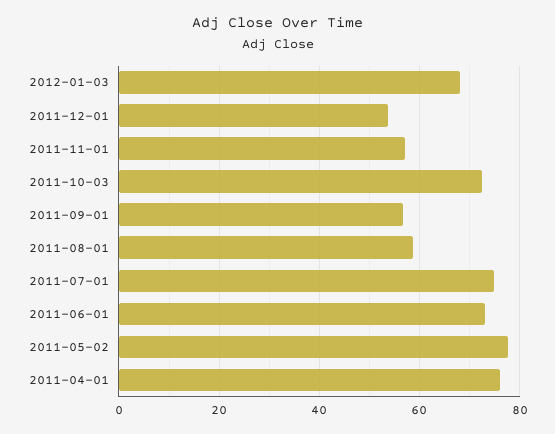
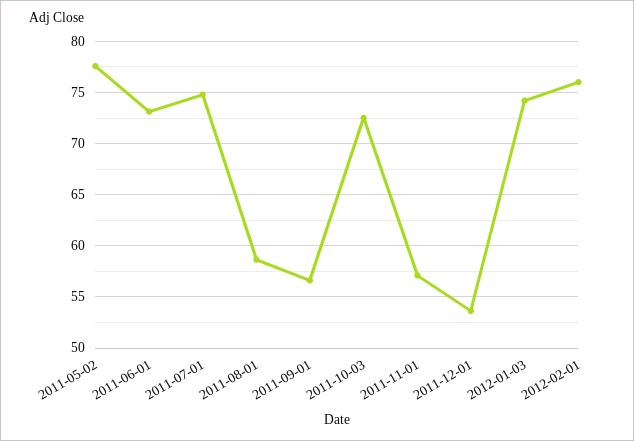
2012-01-03: 68 -> 74
2011-04-01: 76 -> none
2012-02-01: none -> 76

